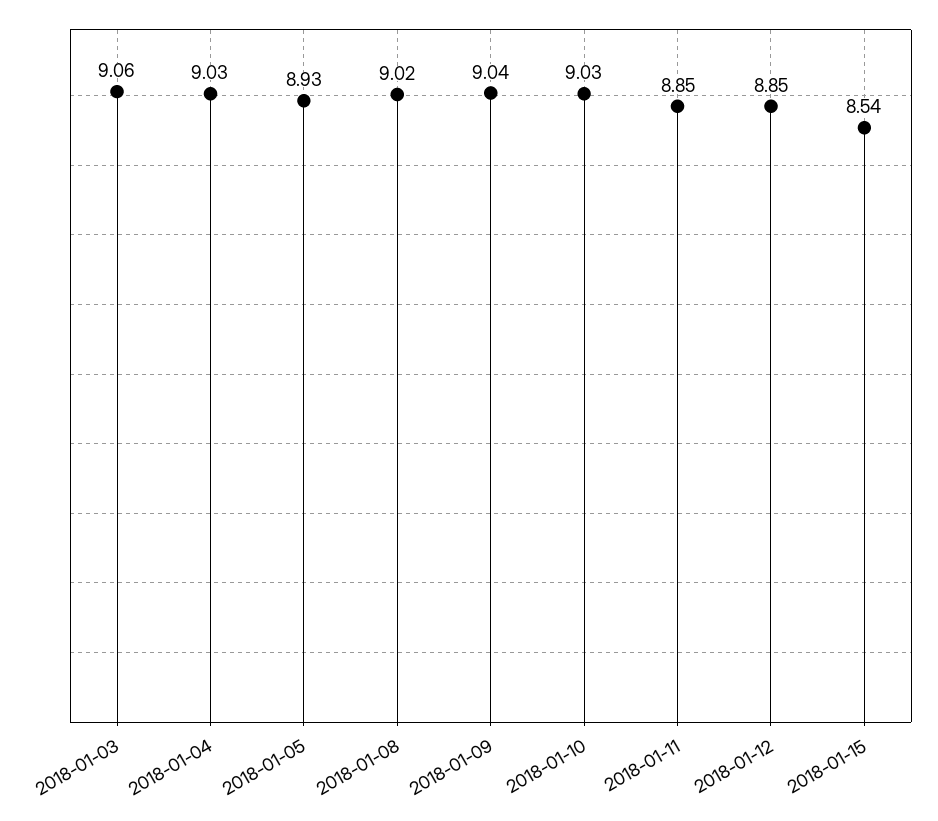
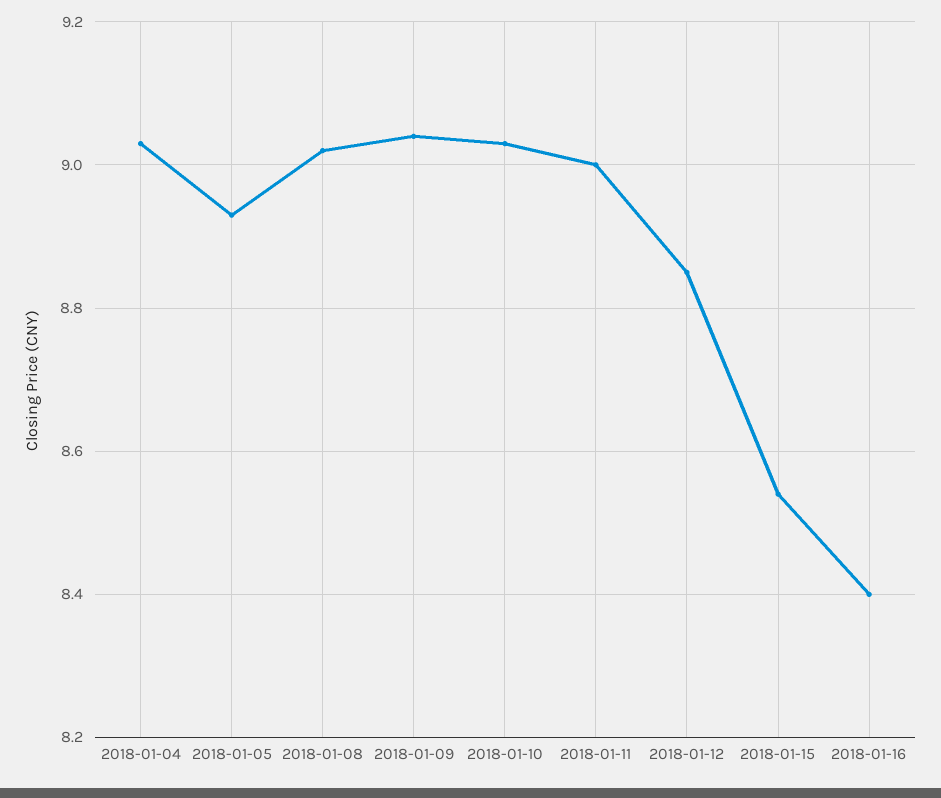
2018-01-03: 9.06 -> none
2018-01-11: 8.85 -> 9
2018-01-16: none -> 8.4

